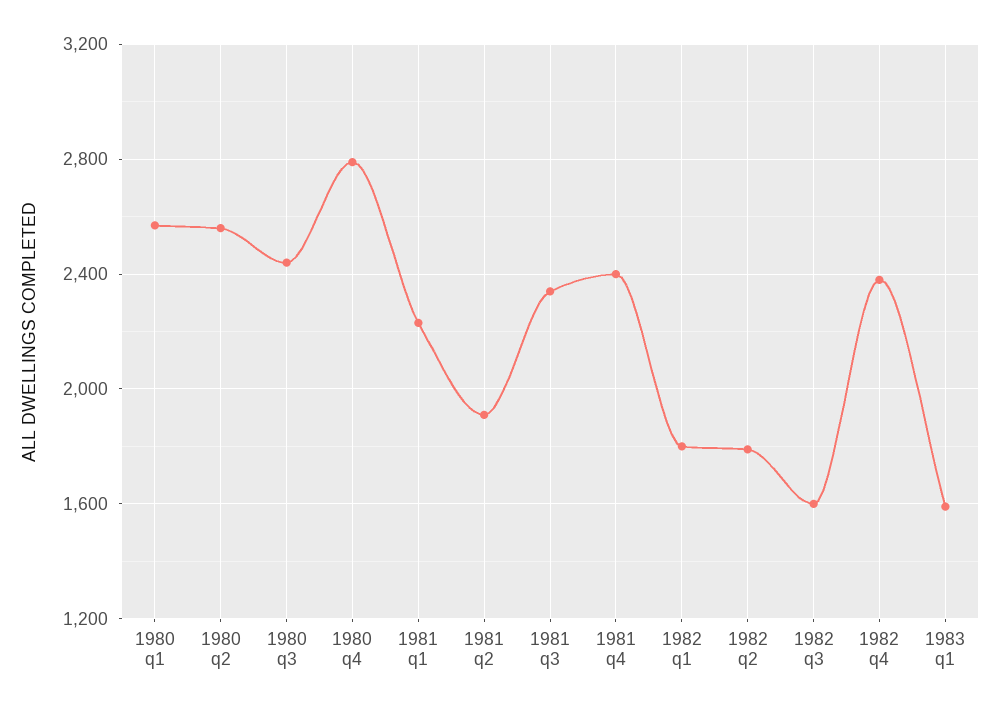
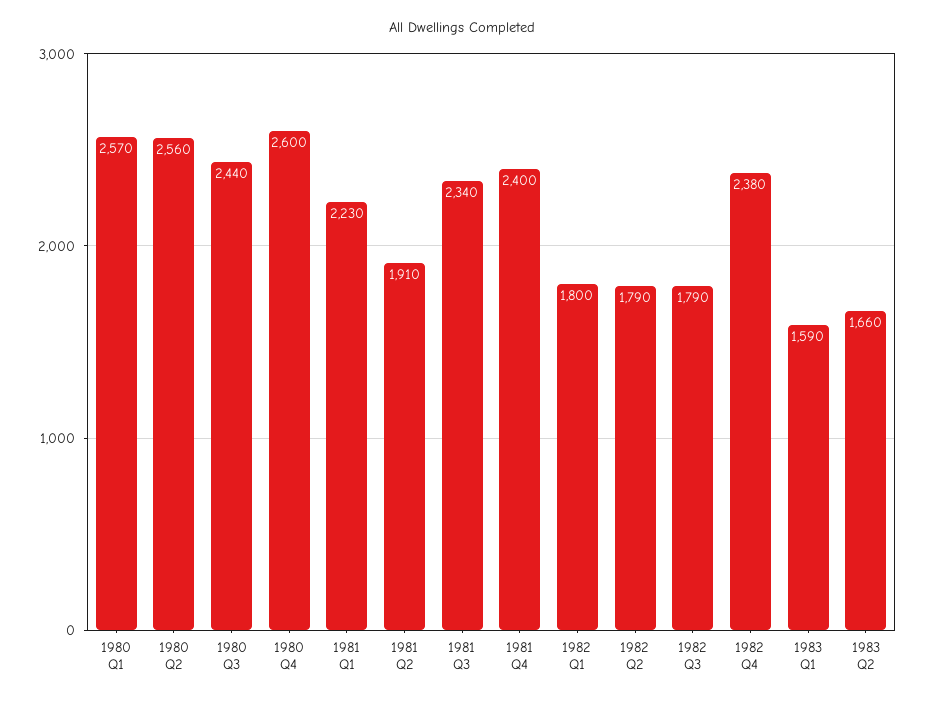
1980 q4: 2800 -> 2600
1982 q3: 1600 -> 1790
1983 Q2: none -> 1660

